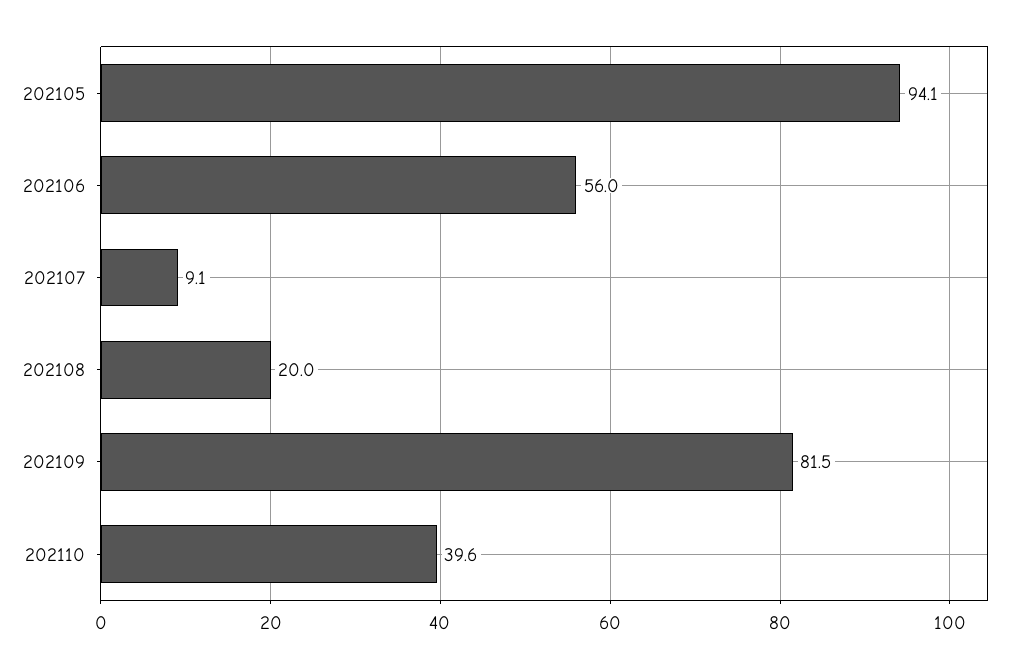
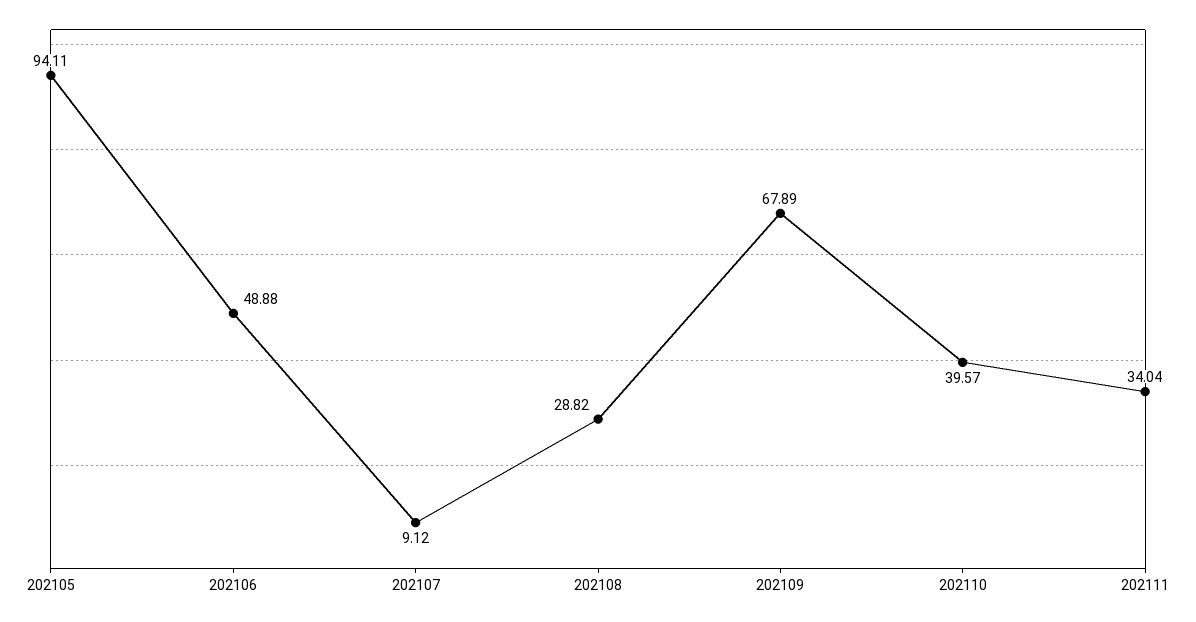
202106: 56 -> 48.88
202108: 20 -> 28.82
202109: 81.5 -> 67.89
202111: none -> 34.04

